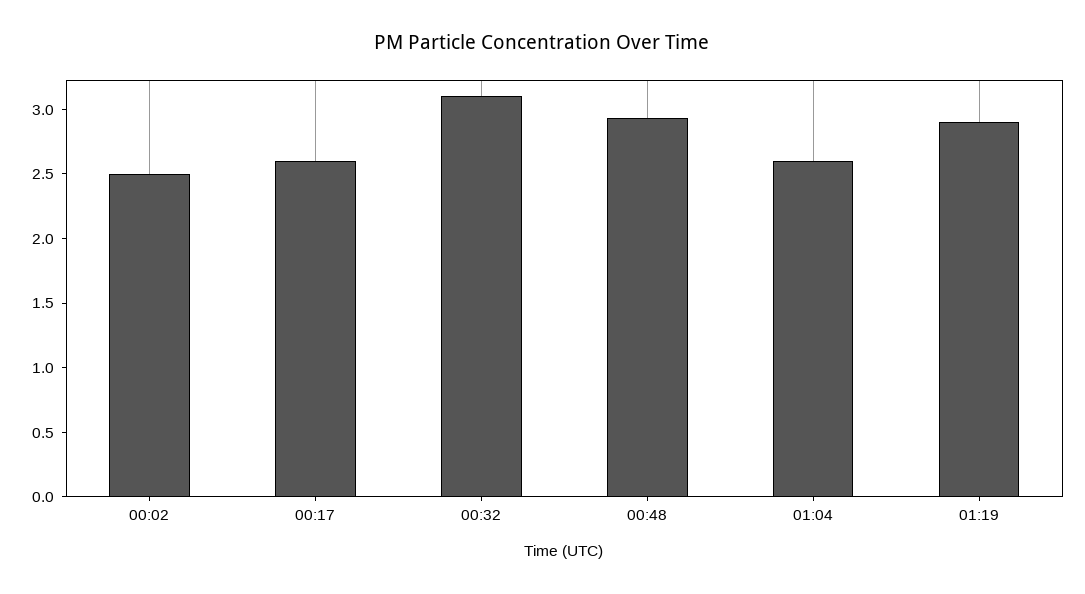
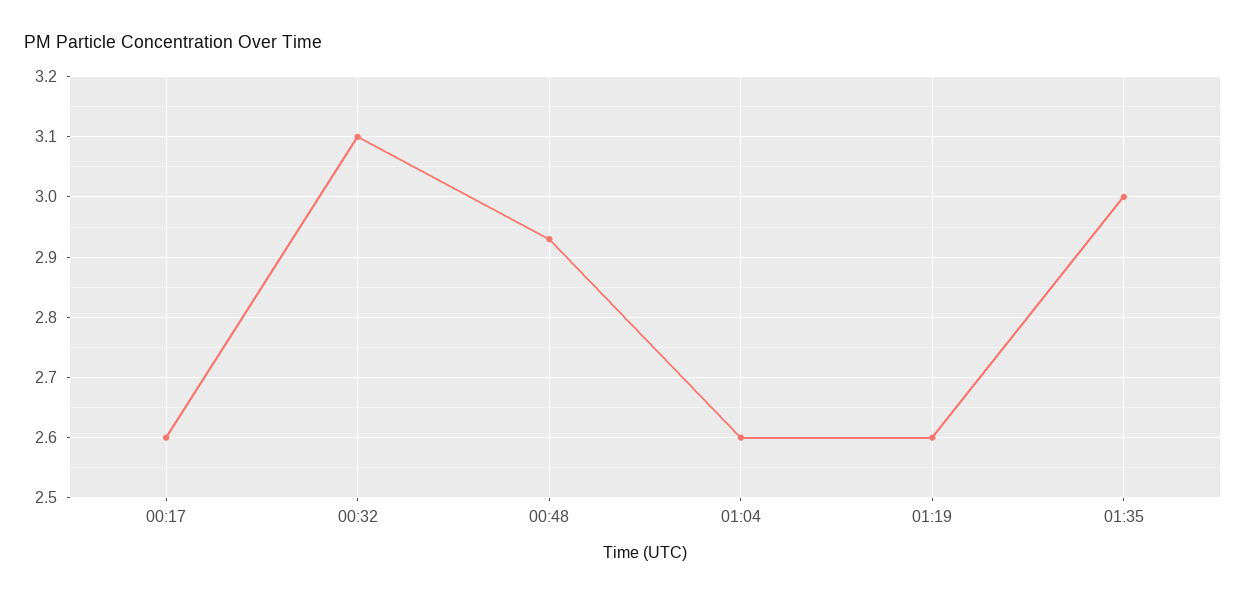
00:02: 2.5 -> none
01:19: 2.9 -> 2.6
01:35: none -> 3

